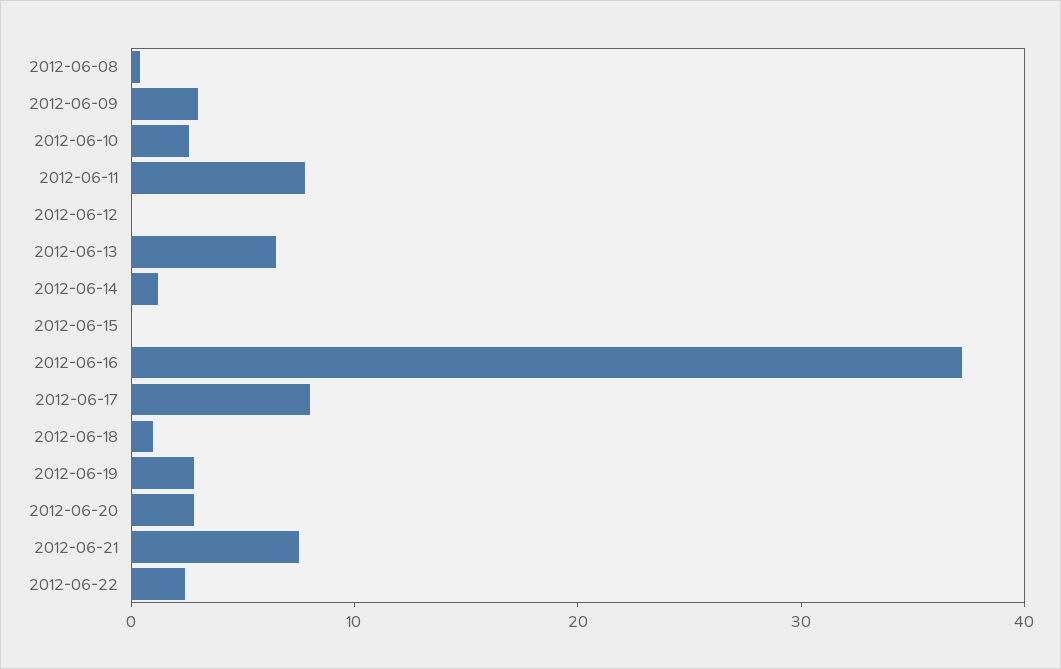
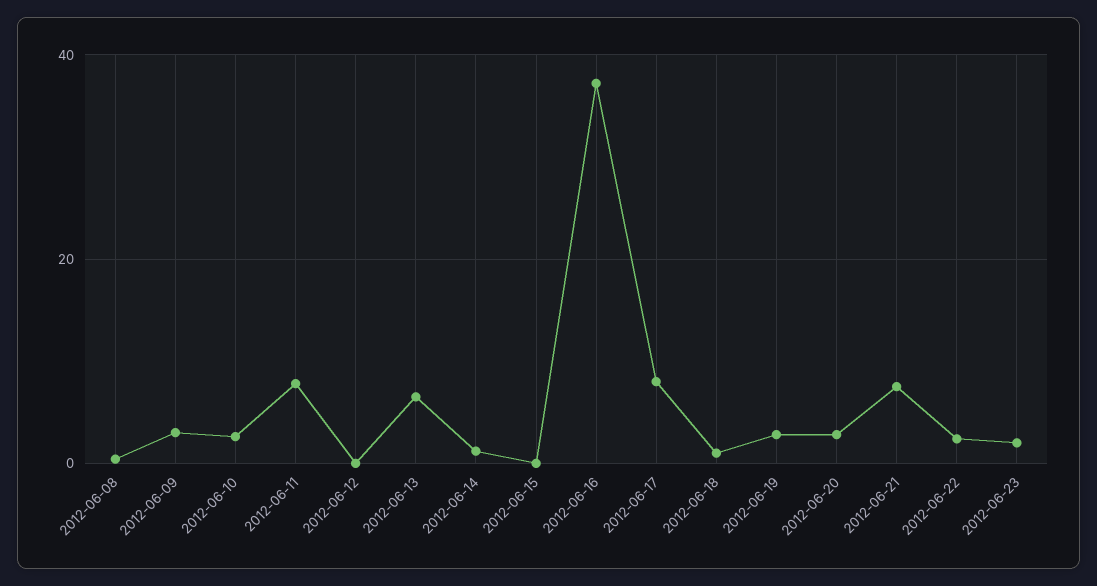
2012-06-23: none -> 2

